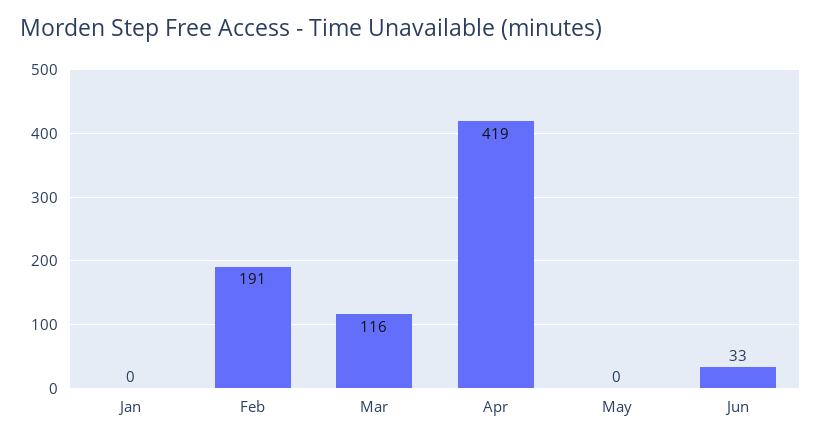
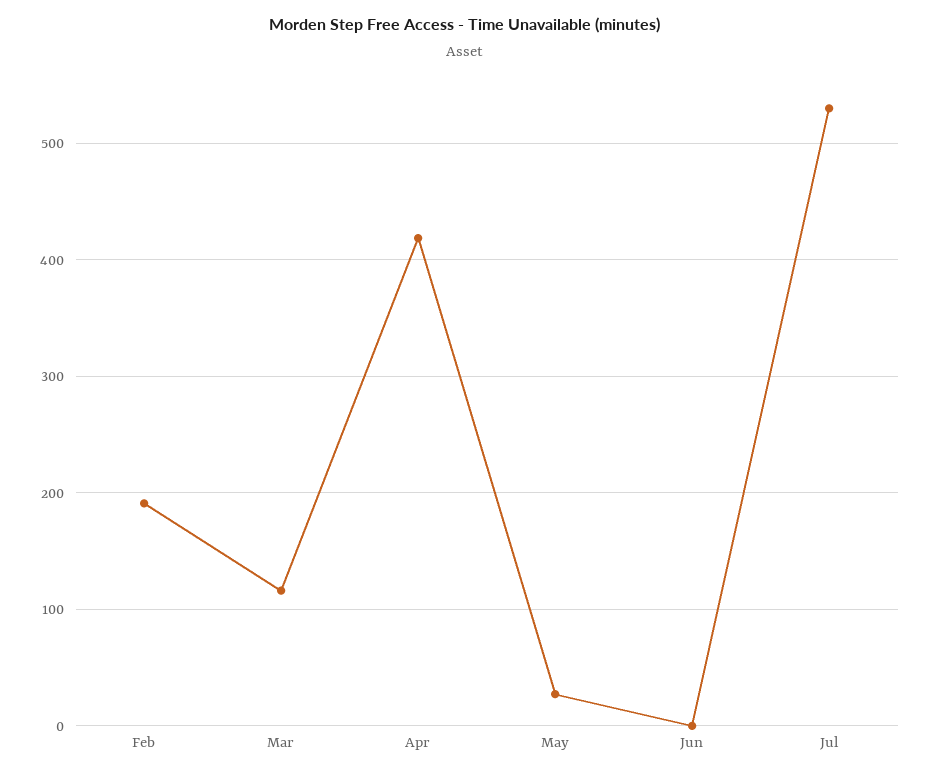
Jan: 0 -> none
May: 0 -> 30
Jun: 33 -> 0
Jul: none -> 530

